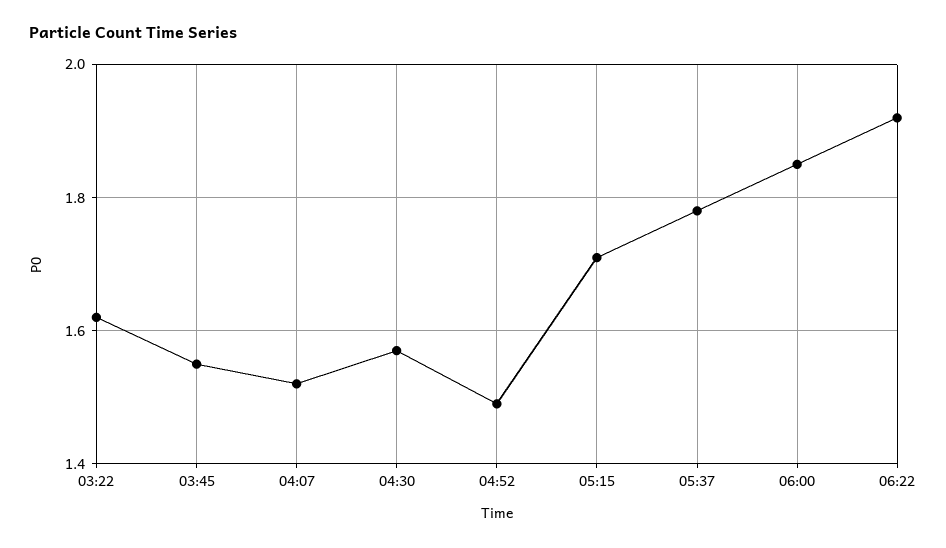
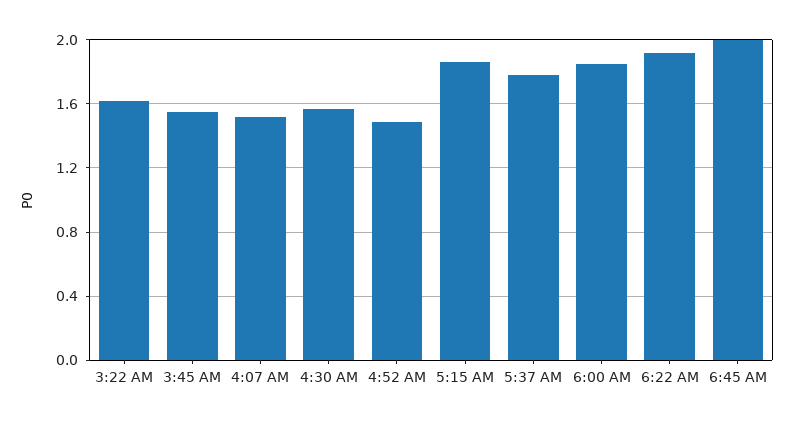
05:15: 1.7 -> 1.85
6:45 AM: none -> 2

